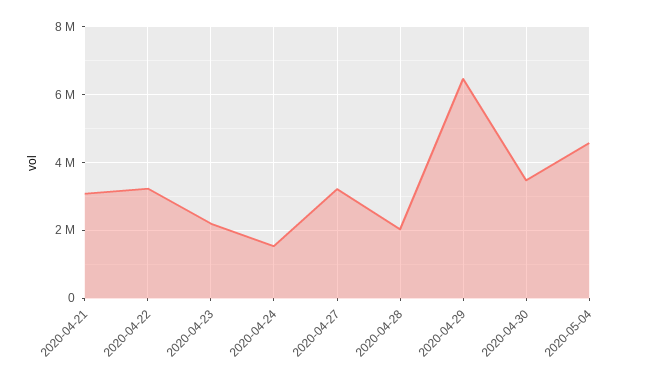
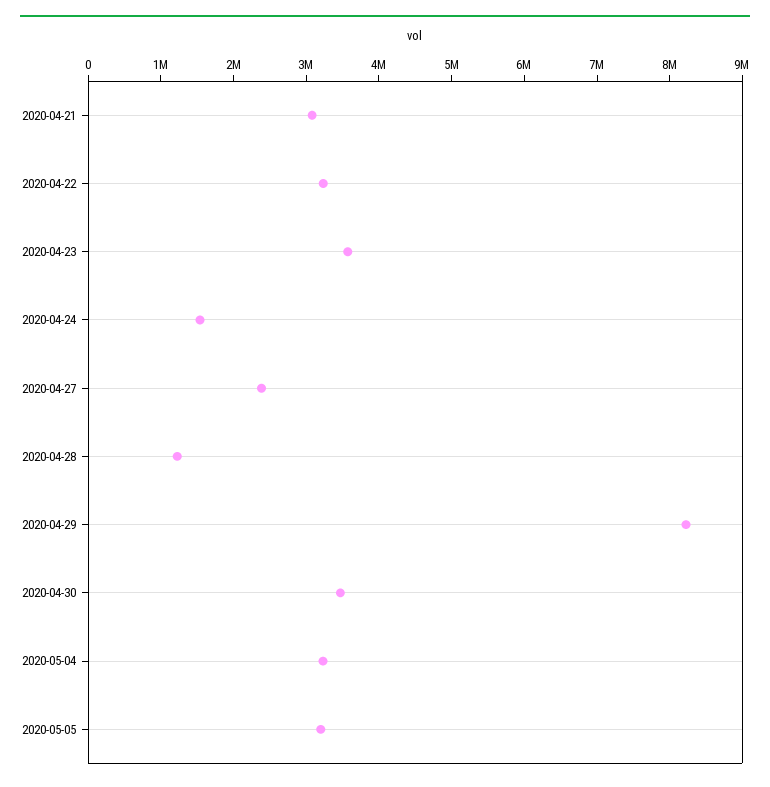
2020-04-23: 2200000 -> 3600000
2020-04-27: 3200000 -> 2400000
2020-04-28: 2000000 -> 1200000
2020-04-29: 6400000 -> 8200000
2020-05-04: 4600000 -> 3200000
2020-05-05: none -> 3200000

